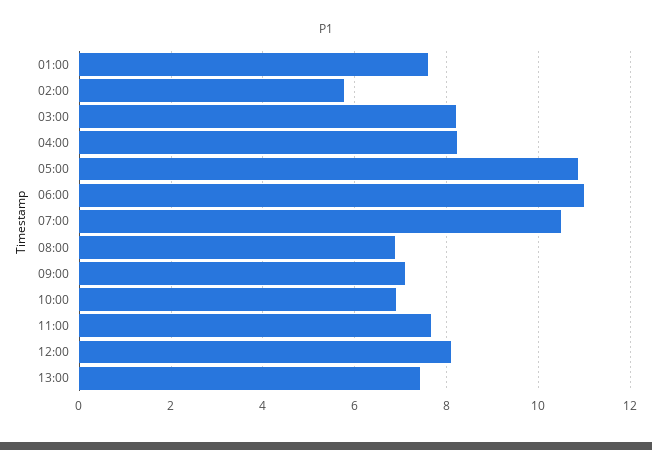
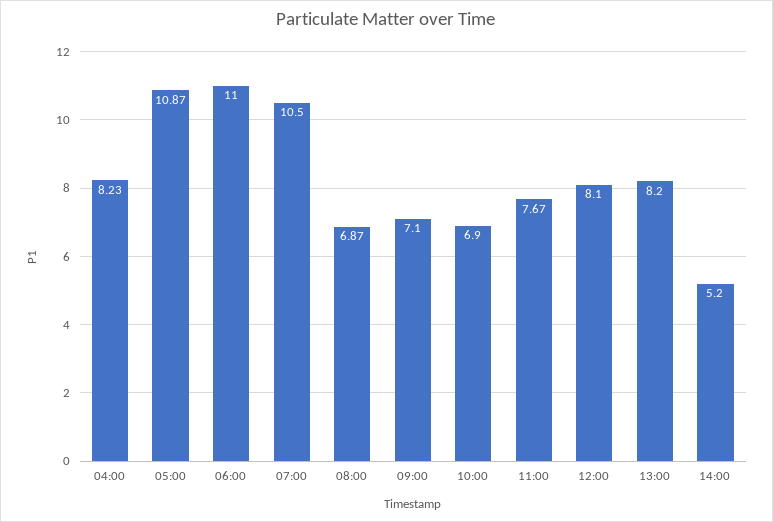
01:00: 7.6 -> none
02:00: 5.8 -> none
03:00: 8.2 -> none
13:00: 7.4 -> 8.2
14:00: none -> 5.2

